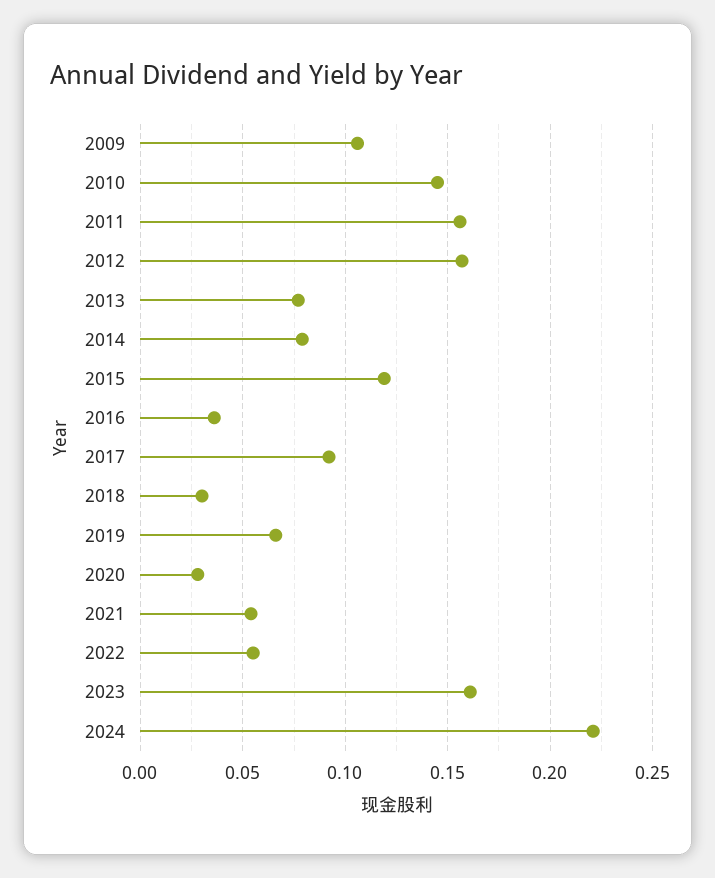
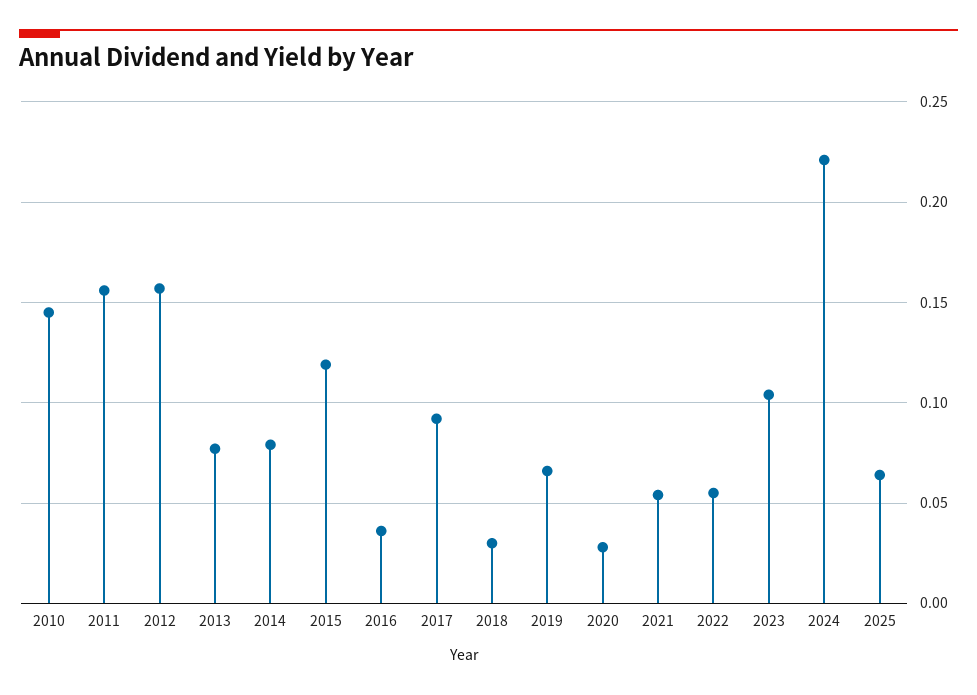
2009: 0.105 -> none
2023: 0.16 -> 0.105
2025: none -> 0.065

